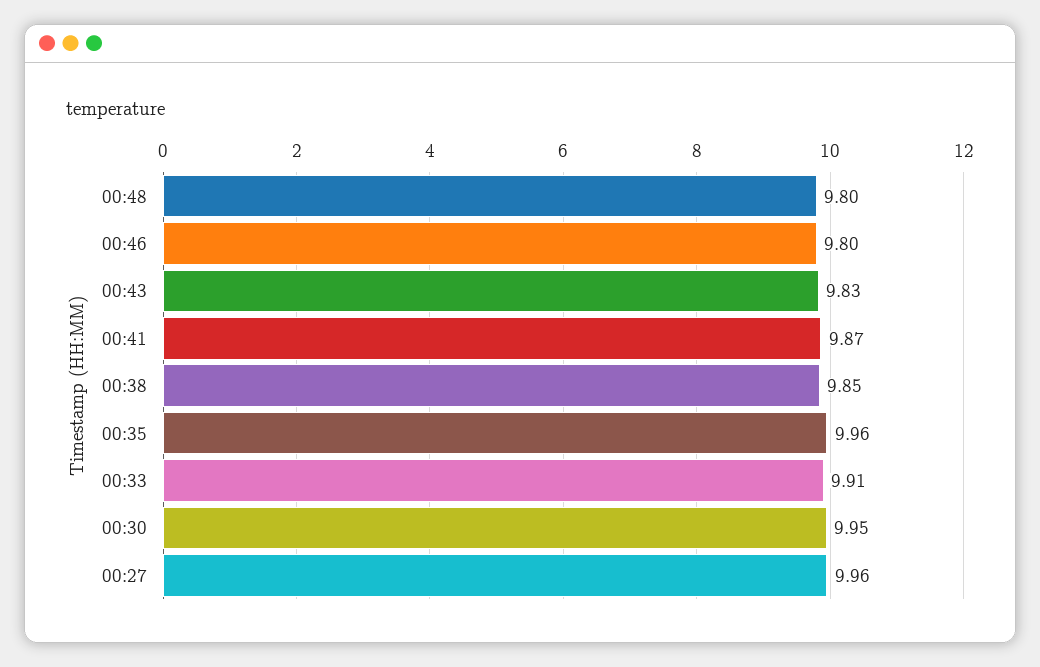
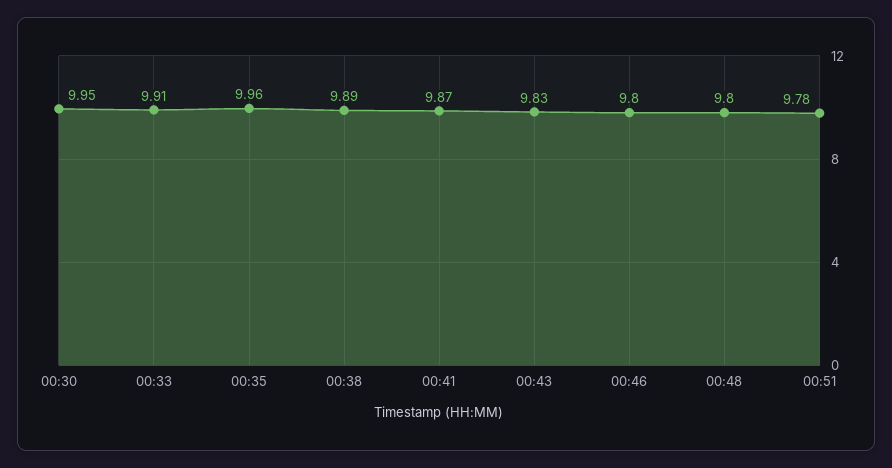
00:38: 9.85 -> 9.89
00:27: 9.96 -> none
00:51: none -> 9.78

